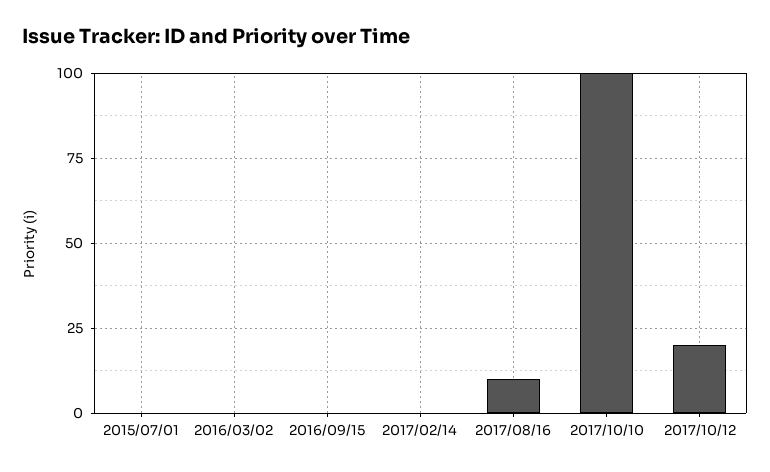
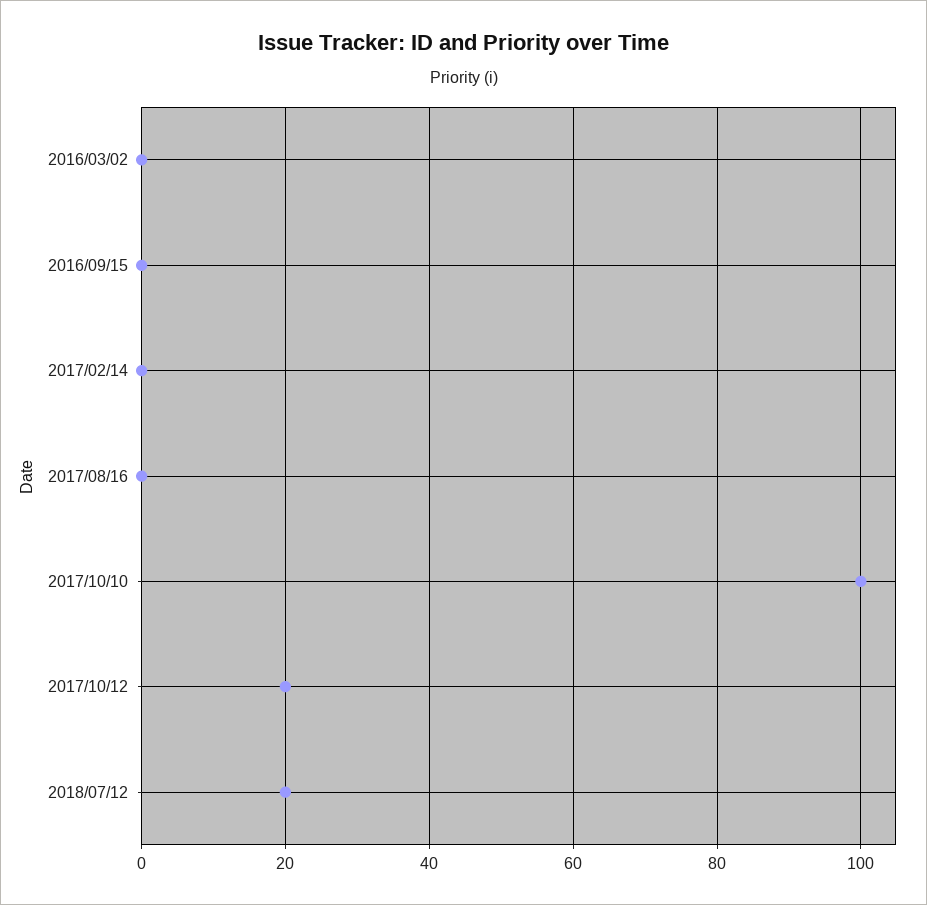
2015/07/01: 0 -> none
2017/08/16: 10 -> 0
2018/07/12: none -> 20

